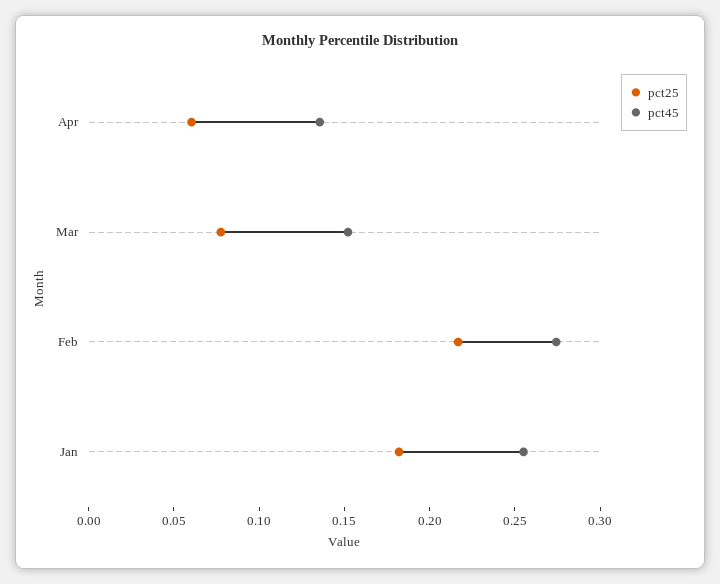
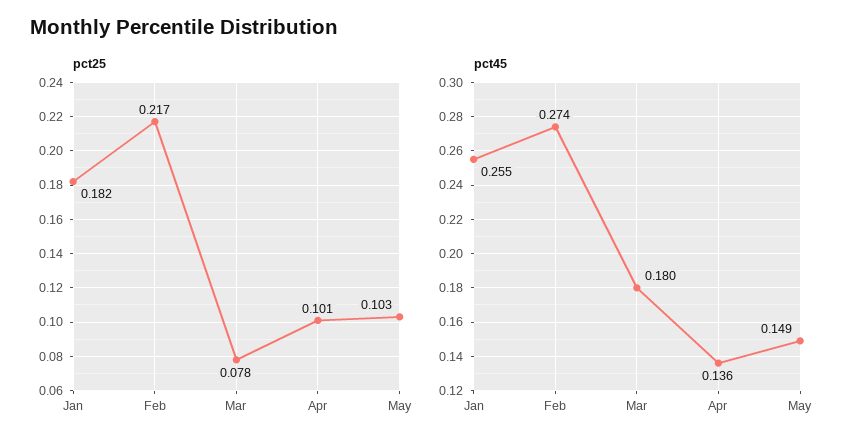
pct25, Apr: 0.06 -> 0.101
pct45, Mar: 0.15 -> 0.18
pct25, May: none -> 0.103
pct45, May: none -> 0.149

